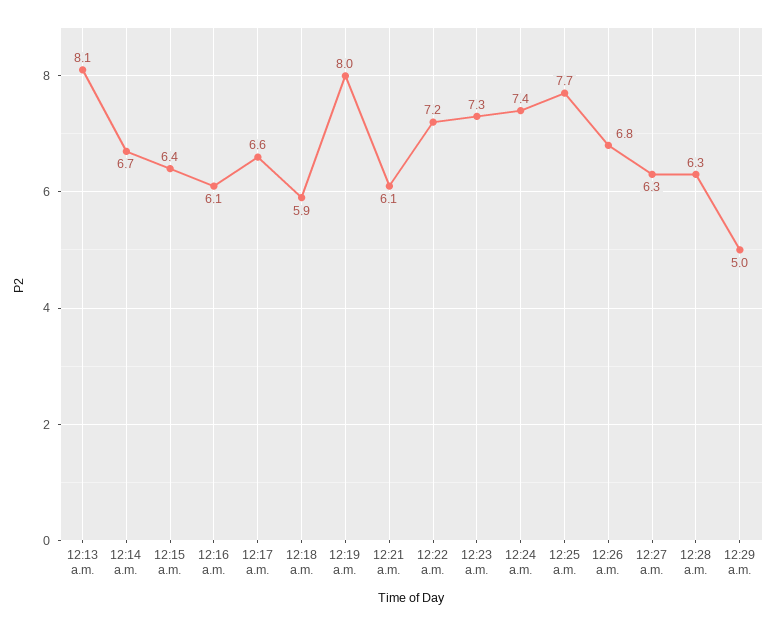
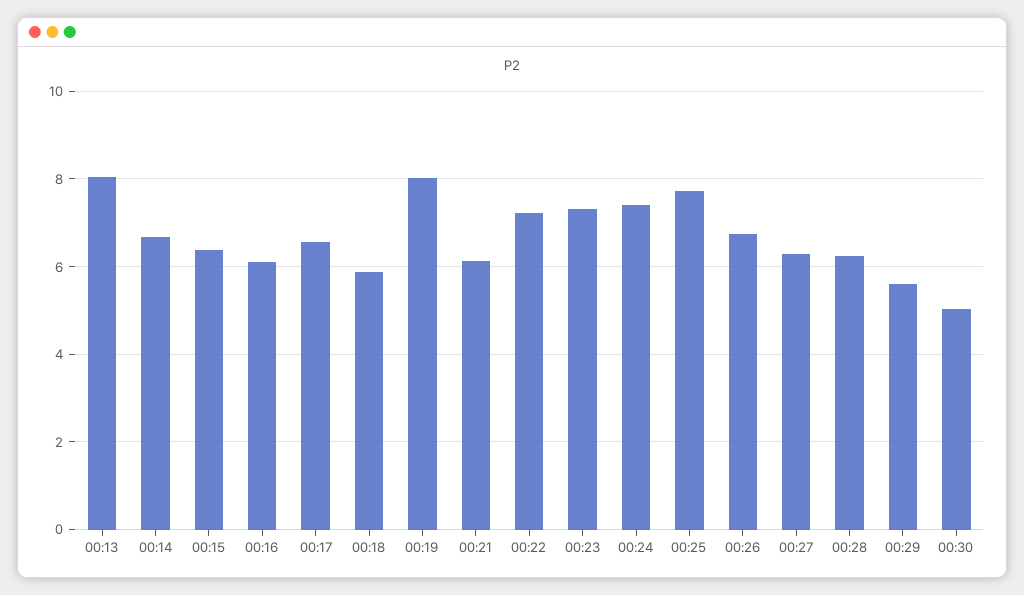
12:29 a.m.: 5 -> 5.6
00:30: none -> 5

